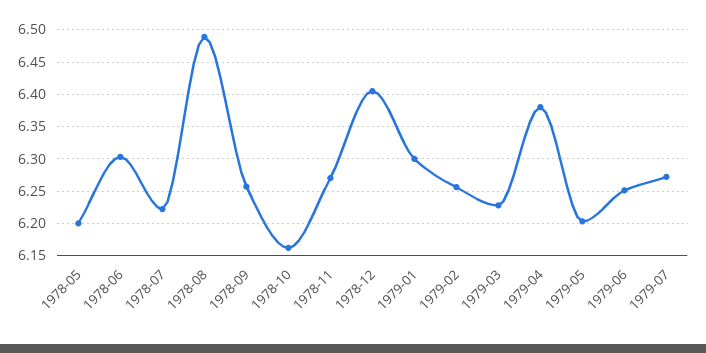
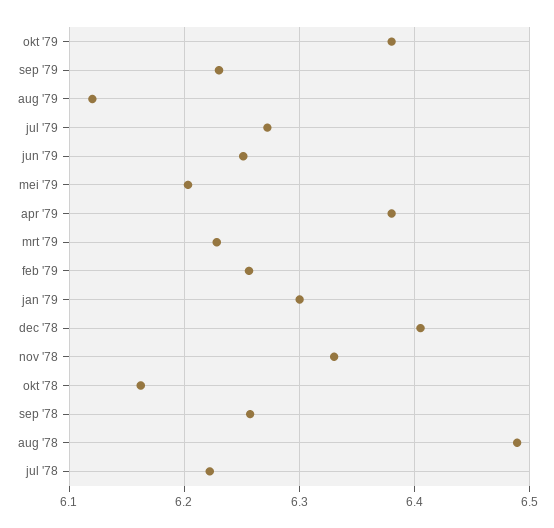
1978-05: 6.2 -> none
1978-06: 6.3 -> none
1978-11: 6.27 -> 6.33
okt '79: none -> 6.38
sep '79: none -> 6.23
aug '79: none -> 6.12

